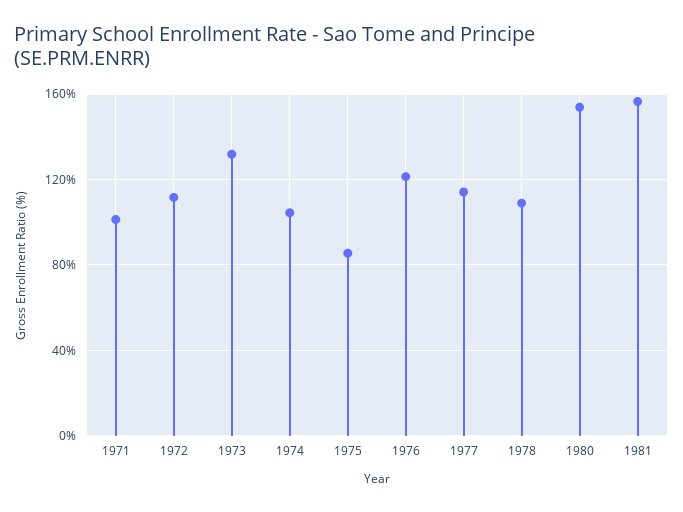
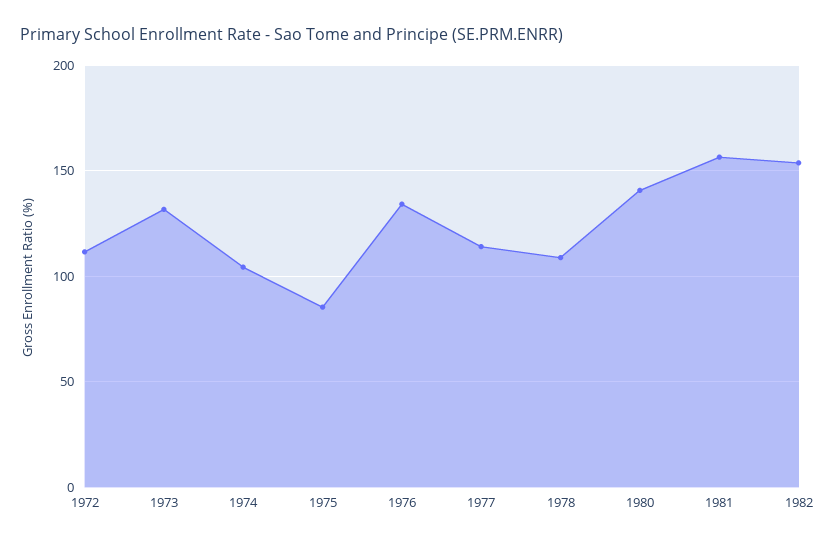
1971: 100 -> none
1976: 120 -> 135
1980: 155 -> 140
1982: none -> 155

